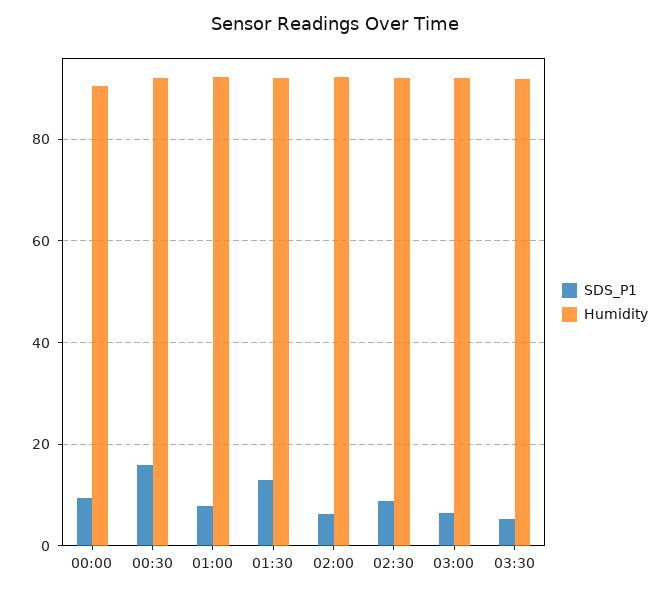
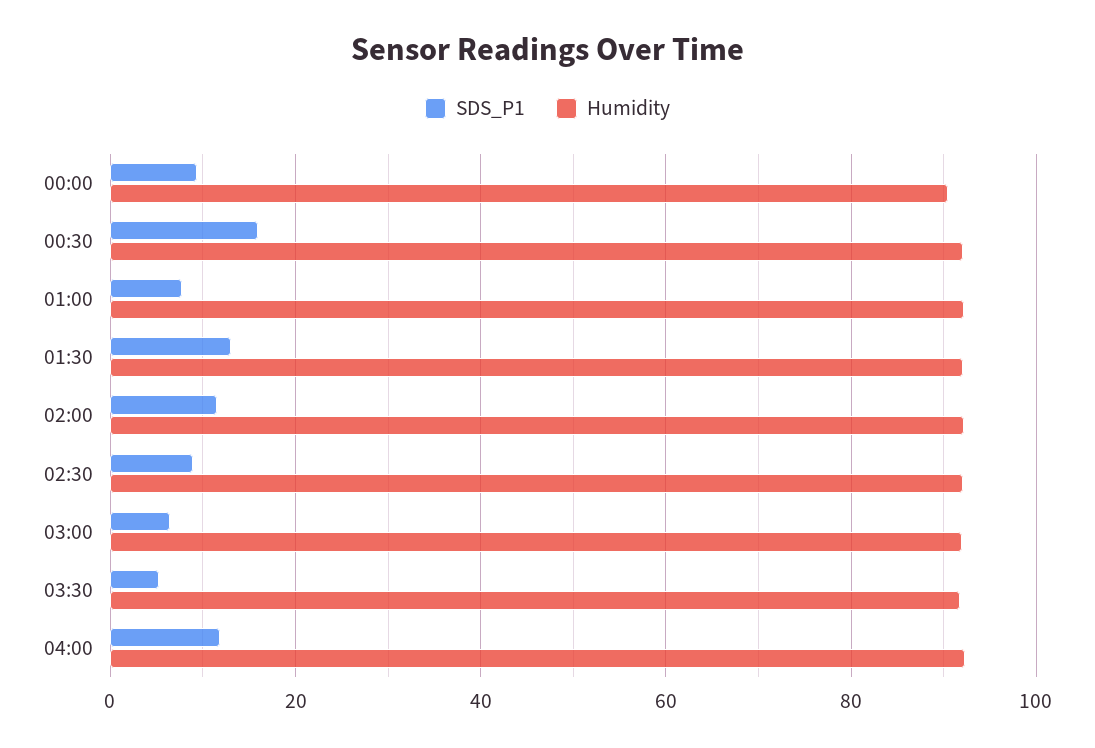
SDS_P1, 02:00: 6 -> 12
SDS_P1, 04:00: none -> 12
Humidity, 04:00: none -> 92

